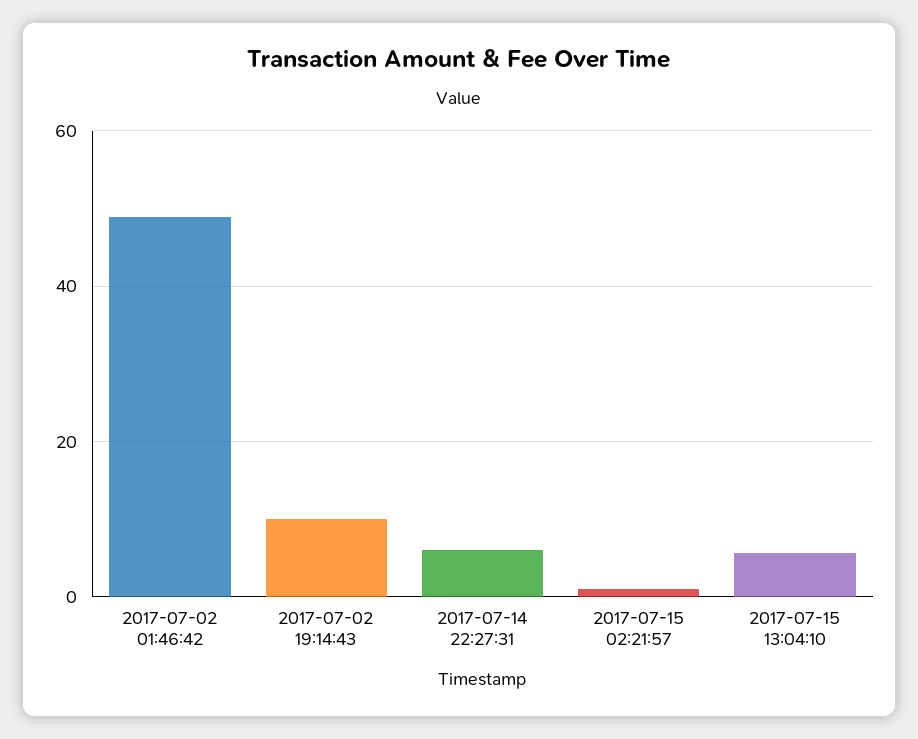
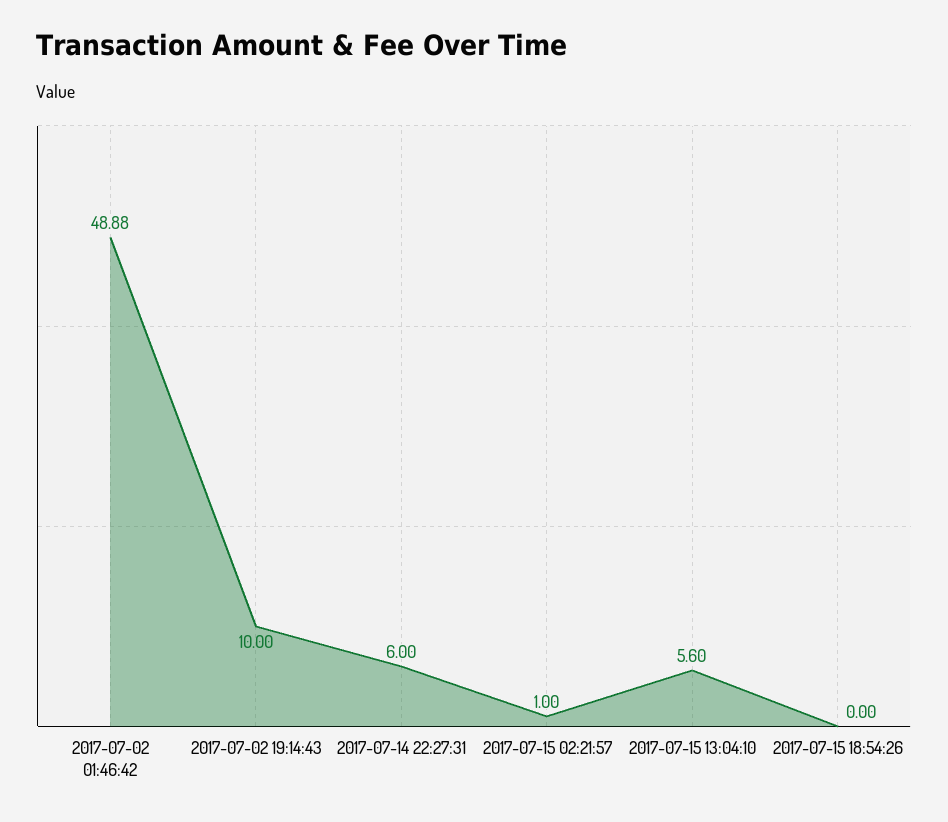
2017-07-15 18:54:26: none -> 0

